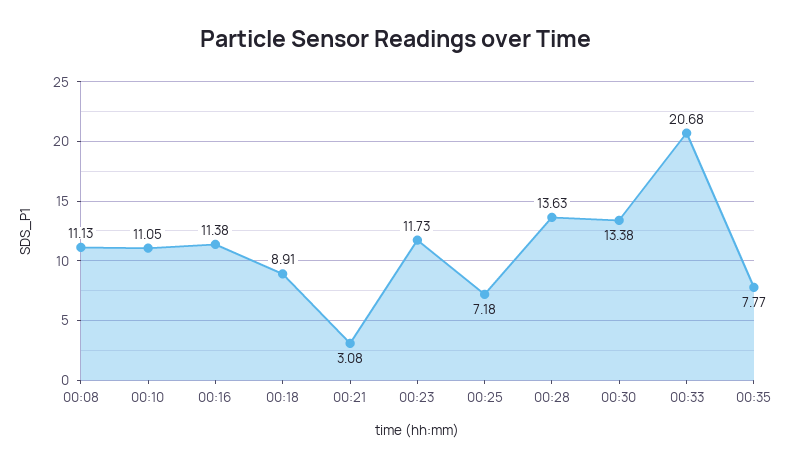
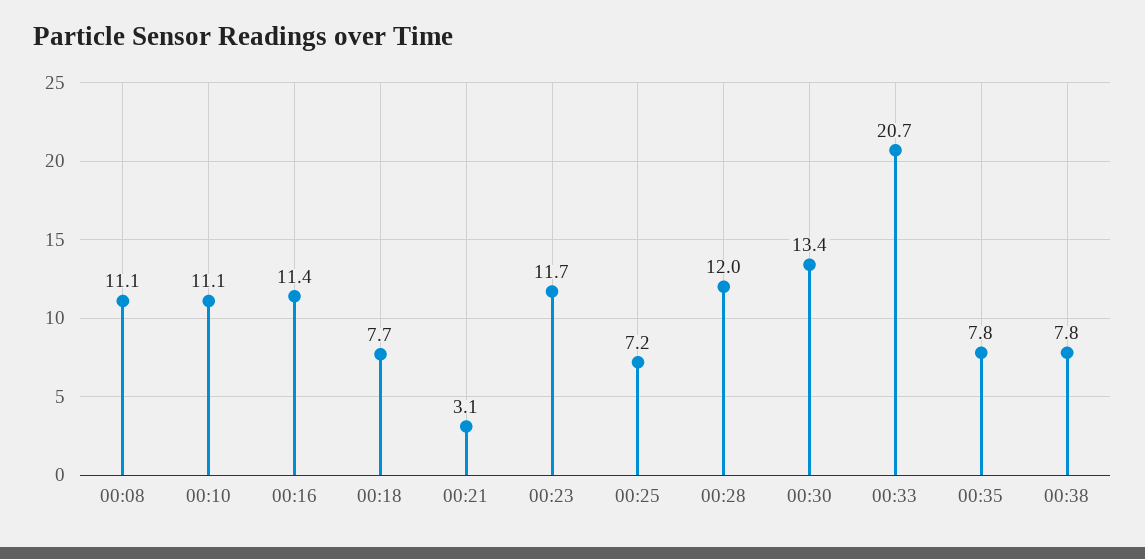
00:18: 8.91 -> 7.7
00:28: 13.63 -> 12
00:38: none -> 7.8

